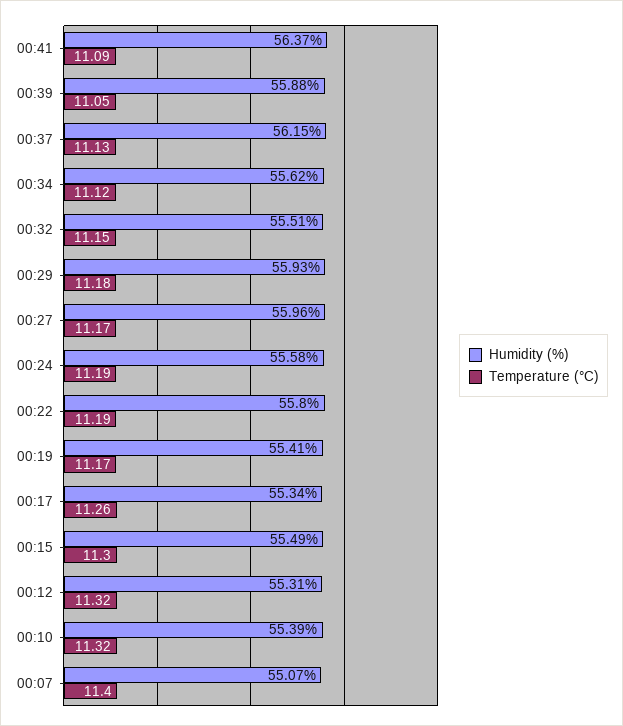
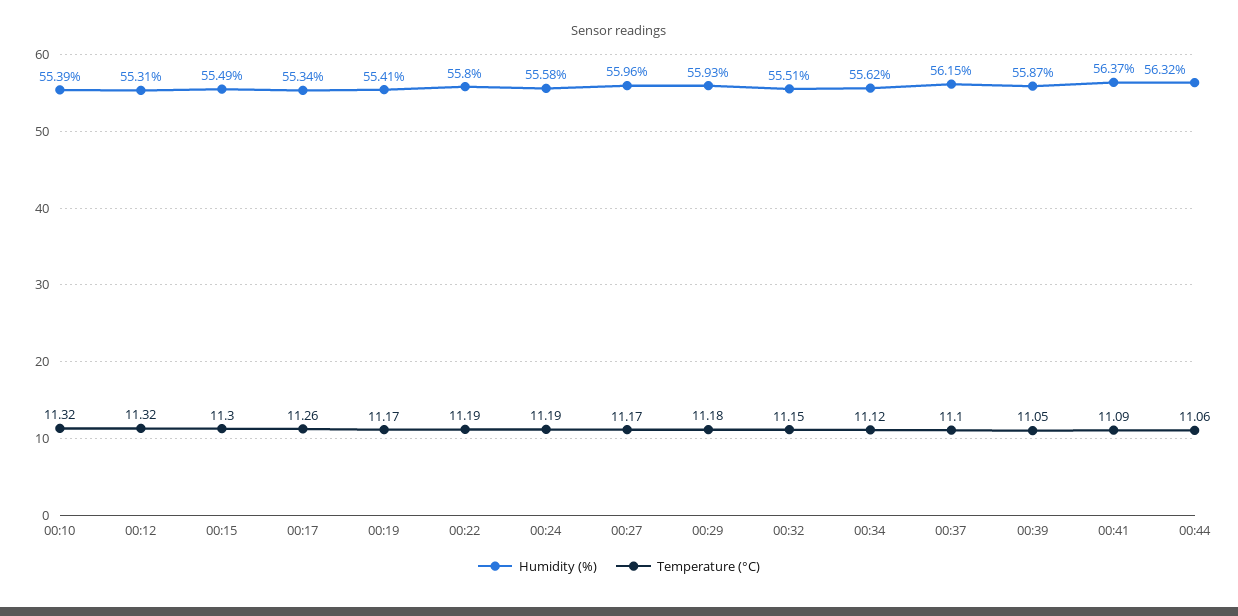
Humidity (%), 00:39: 55.88 -> 55.87
Temperature (°C), 00:37: 11.13 -> 11.1
Humidity (%), 00:07: 55.07 -> none
Temperature (°C), 00:07: 11.4 -> none
Humidity (%), 00:44: none -> 56.32
Temperature (°C), 00:44: none -> 11.06

